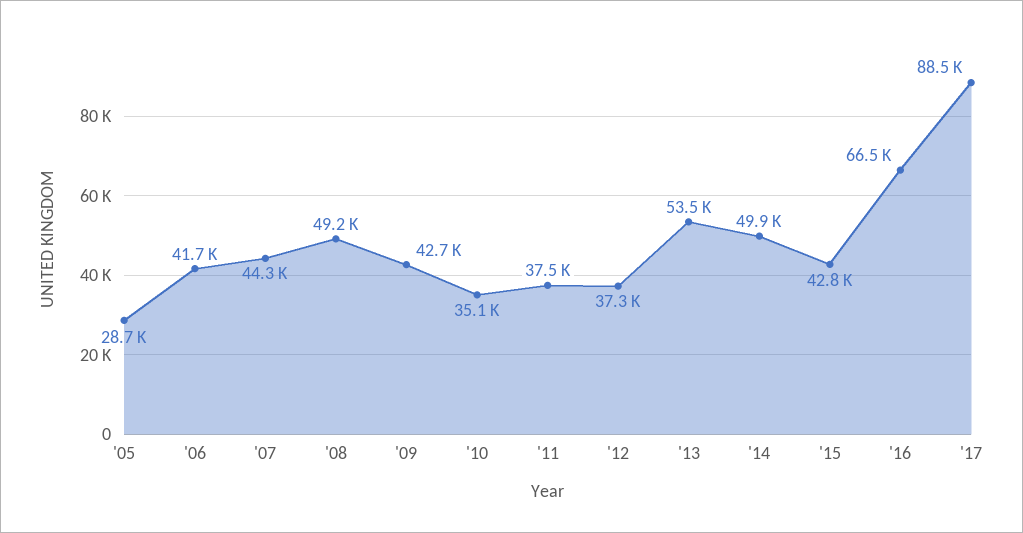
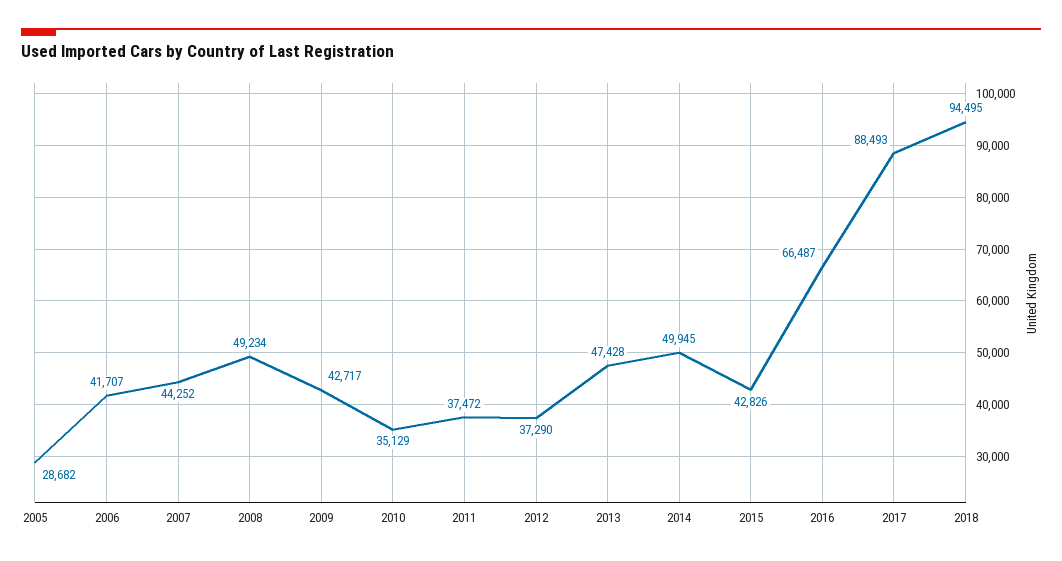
'13: 53500 -> 47428
2018: none -> 94495

